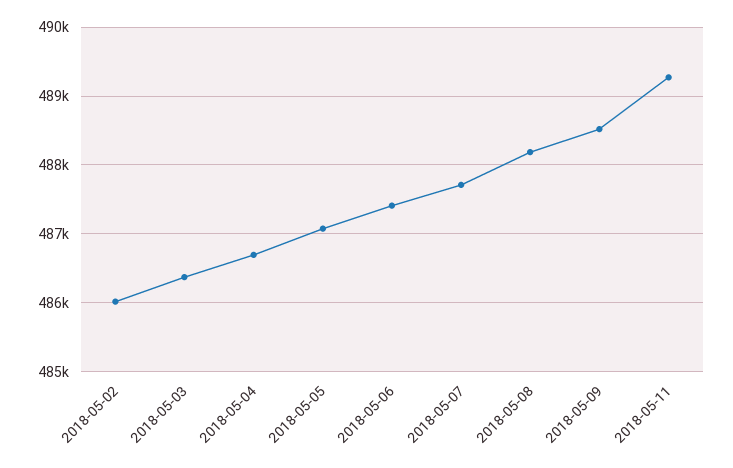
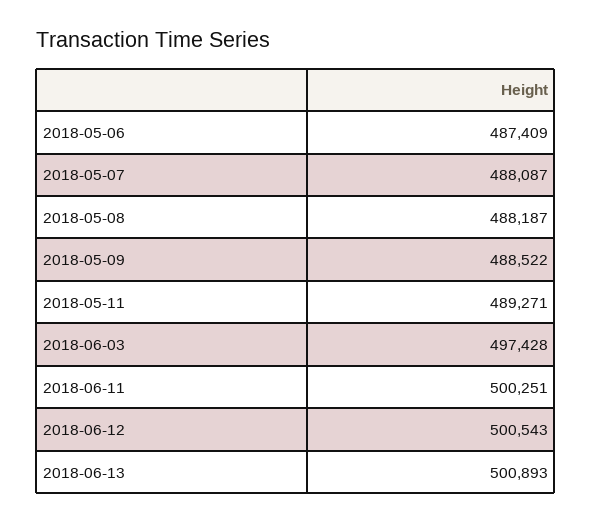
2018-05-02: 486000 -> none
2018-05-03: 486400 -> none
2018-05-04: 486700 -> none
2018-05-05: 487100 -> none
2018-05-07: 487700 -> 488087
2018-06-03: none -> 497428
2018-06-11: none -> 500251
2018-06-12: none -> 500543
2018-06-13: none -> 500893

